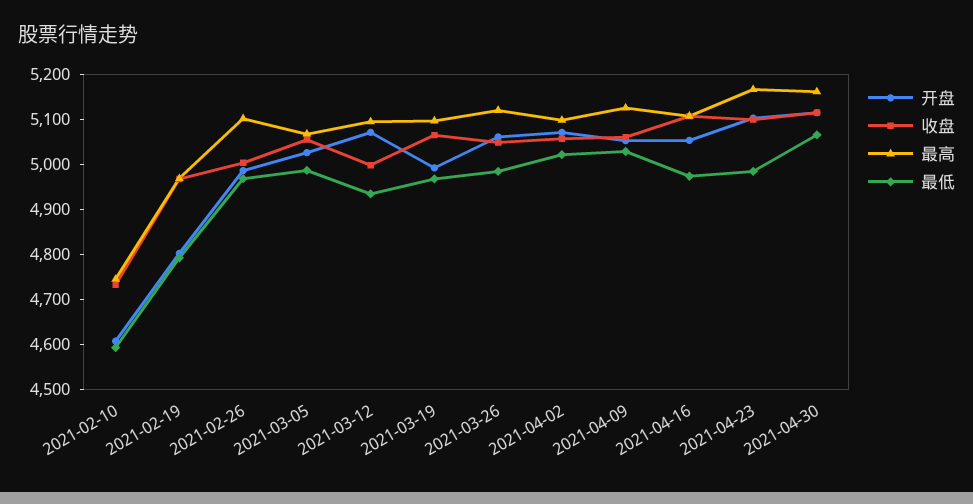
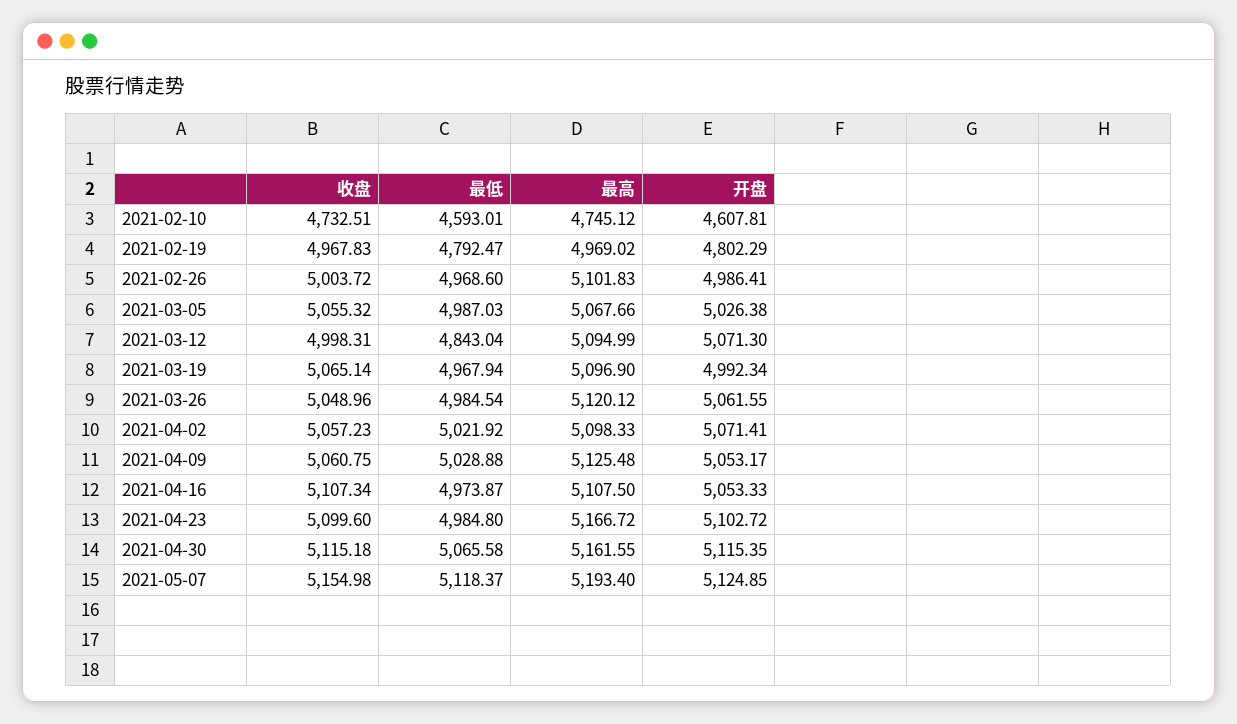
最低, 2021-03-12: 4940 -> 4843.04
收盘, 2021-05-07: none -> 5154.98
最低, 2021-05-07: none -> 5118.37
最高, 2021-05-07: none -> 5193.4
开盘, 2021-05-07: none -> 5124.85

